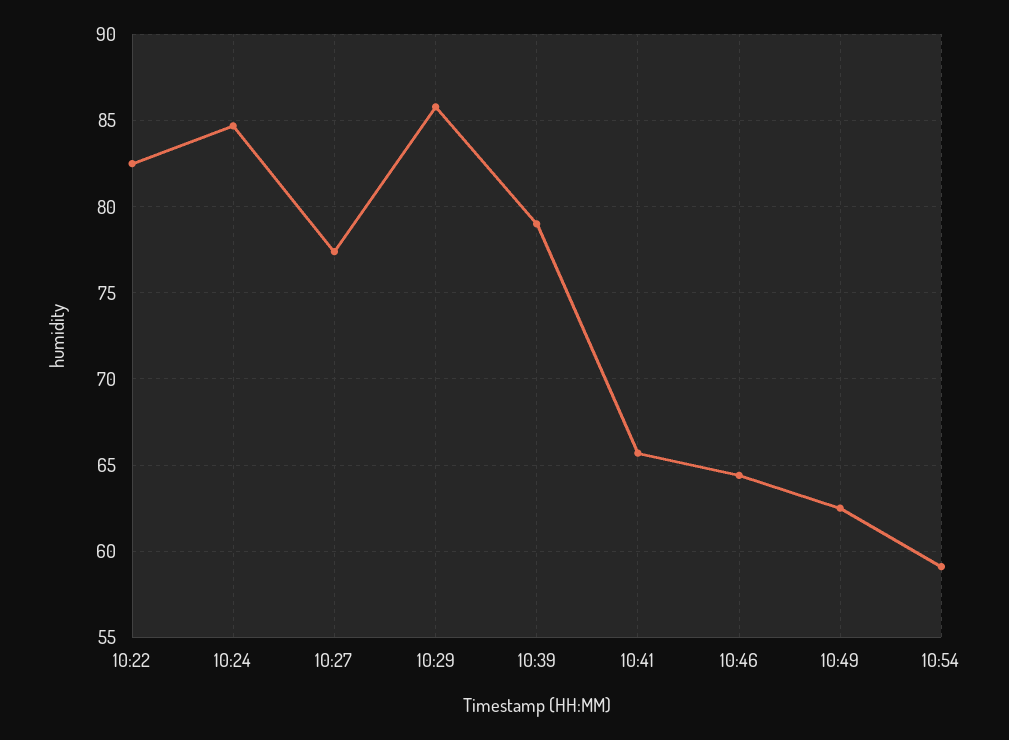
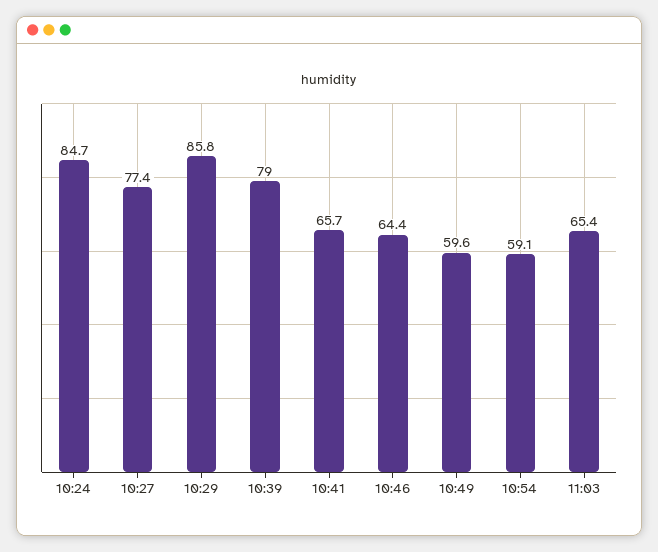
10:22: 82.5 -> none
10:49: 62.5 -> 59.6
11:03: none -> 65.4

